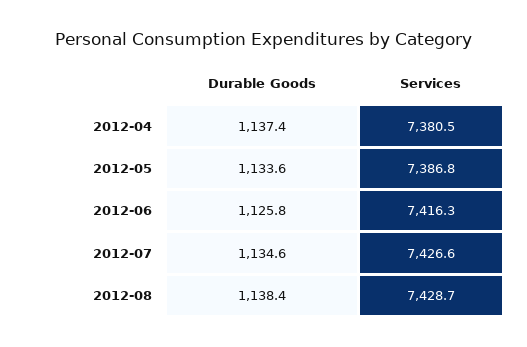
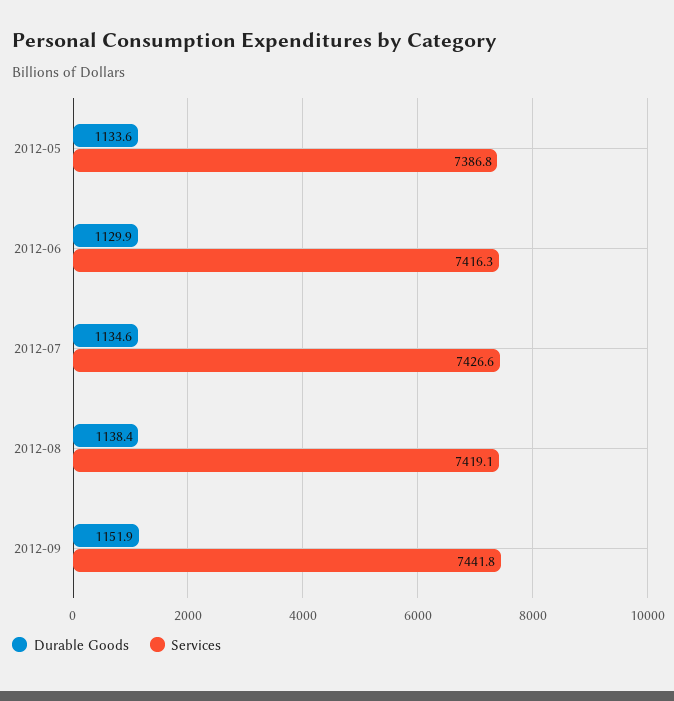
Durable Goods, 2012-04: 1137.4 -> none
Services, 2012-04: 7380.5 -> none
Durable Goods, 2012-06: 1125.8 -> 1129.9
Services, 2012-08: 7428.7 -> 7419.1
Durable Goods, 2012-09: none -> 1151.9
Services, 2012-09: none -> 7441.8

